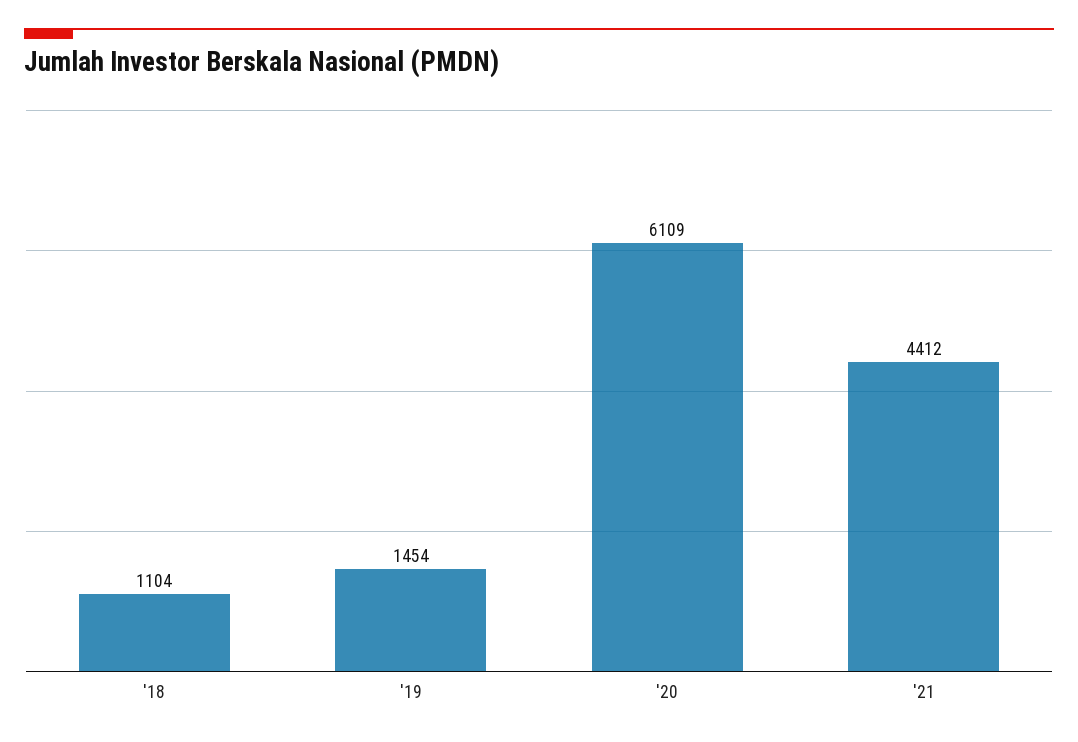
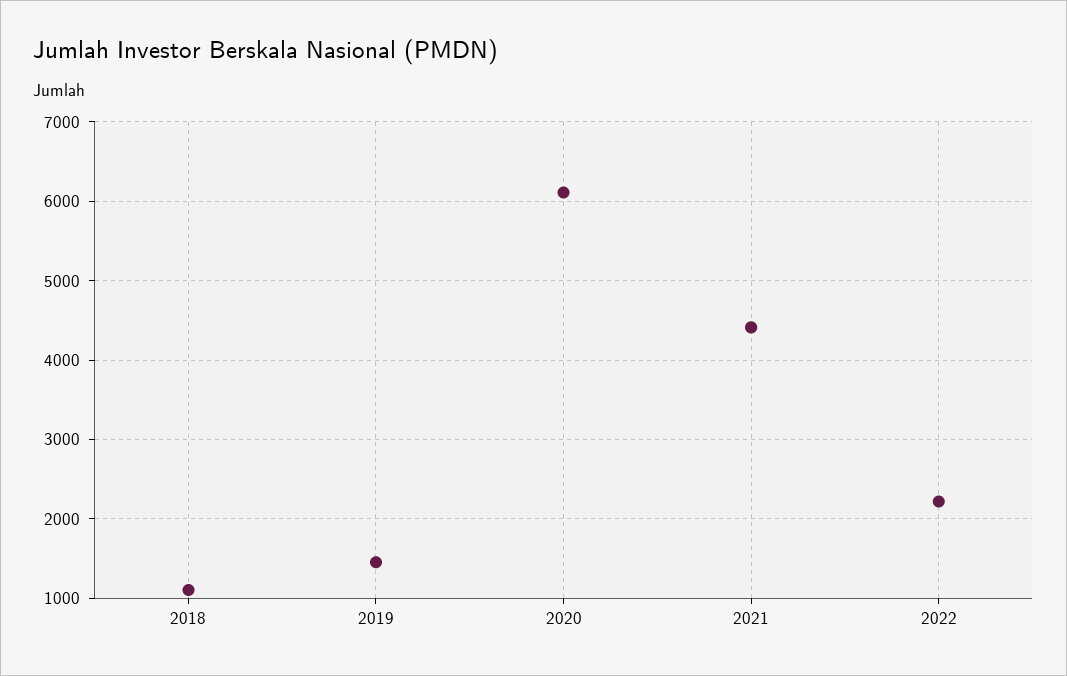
2022: none -> 2200

